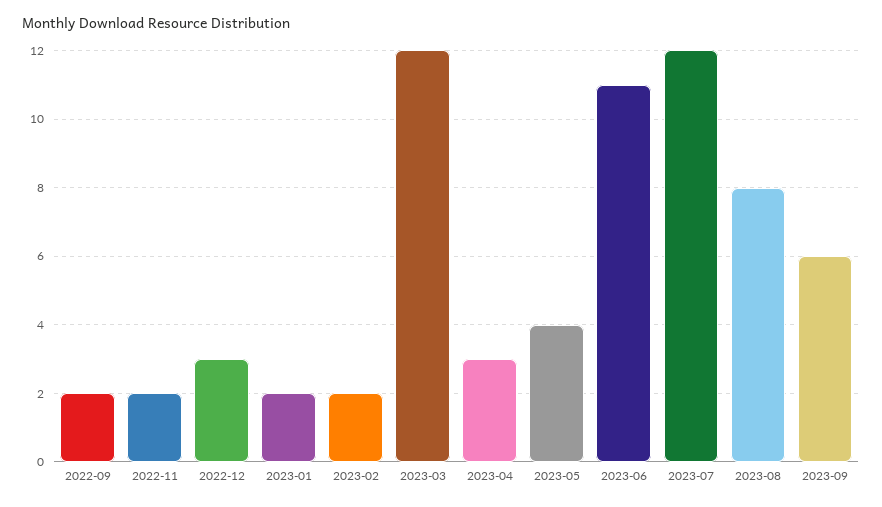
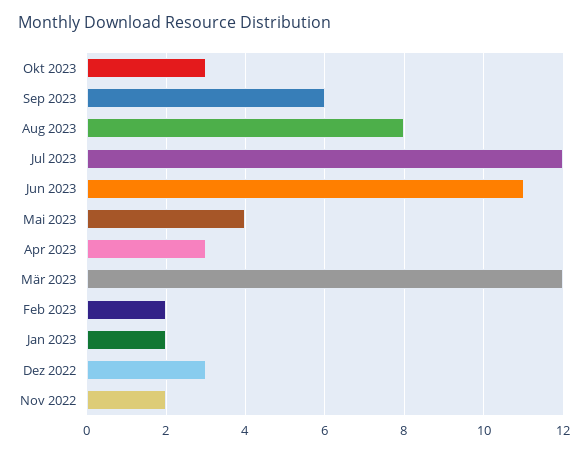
2022-09: 2 -> none
Okt 2023: none -> 3

